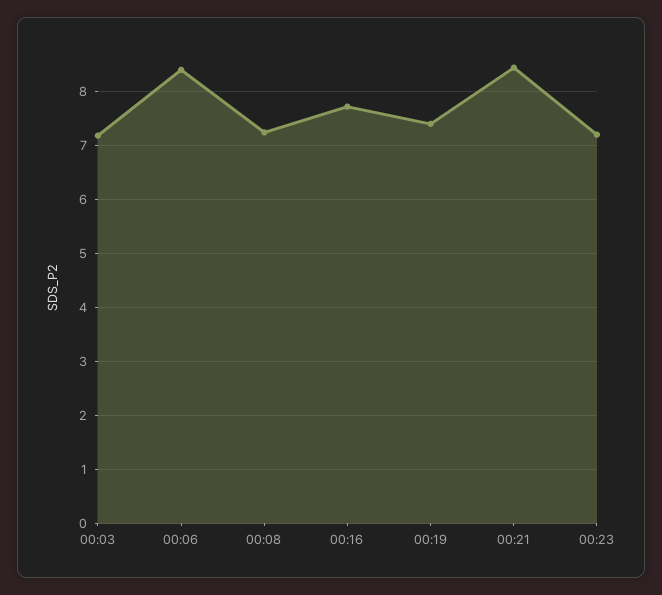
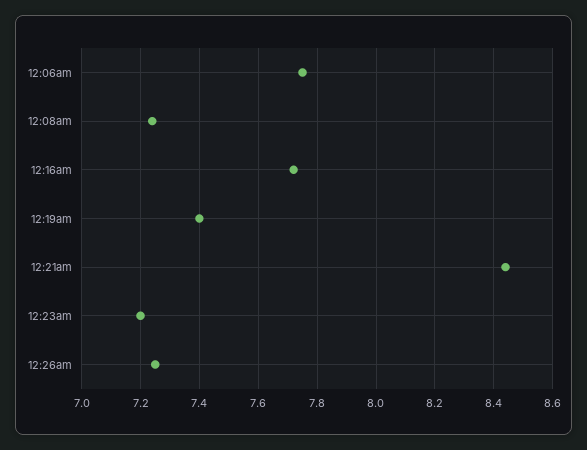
00:03: 7.2 -> none
00:06: 8.4 -> 7.75
12:26am: none -> 7.25

